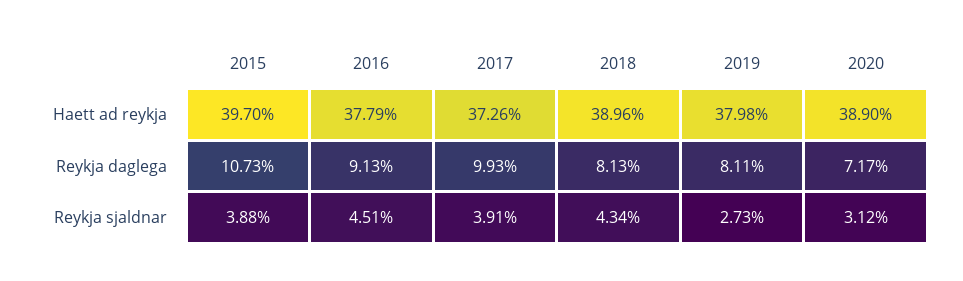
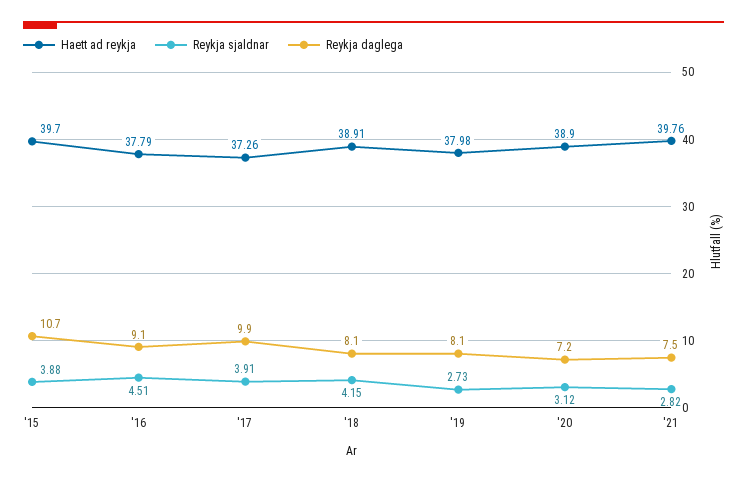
Haett ad reykja, 2018: 38.96 -> 38.91
Reykja sjaldnar, 2018: 4.34 -> 4.15
Haett ad reykja, '21: none -> 39.76
Reykja sjaldnar, '21: none -> 2.82
Reykja daglega, '21: none -> 7.5

